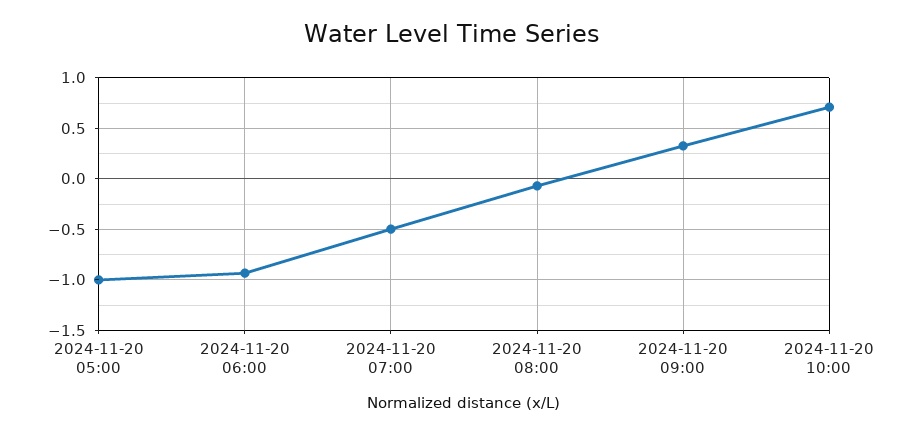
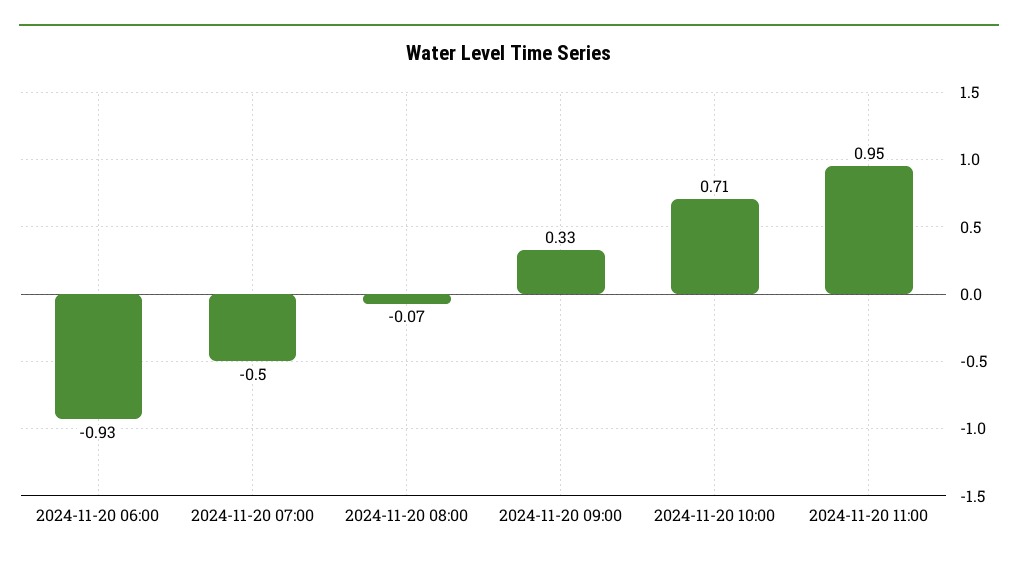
2024-11-20 05:00: -1 -> none
2024-11-20 11:00: none -> 0.95

